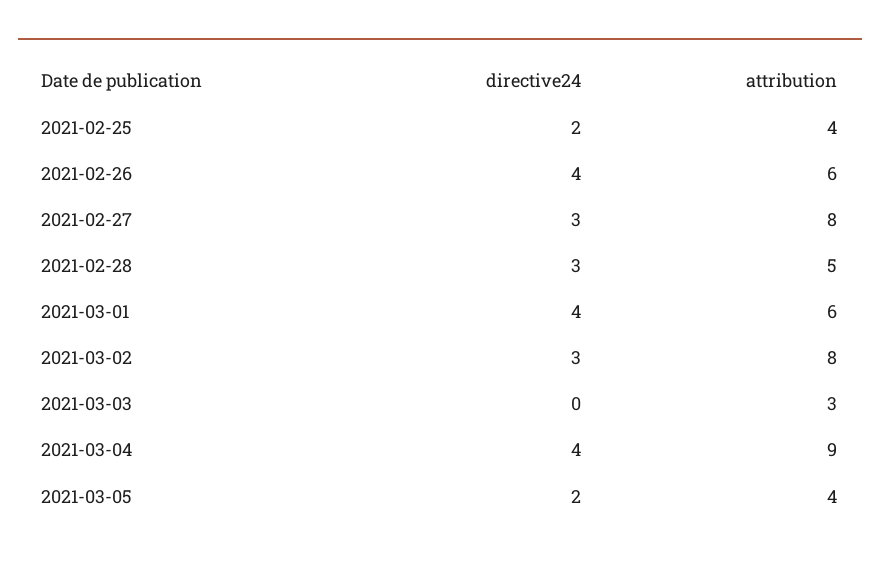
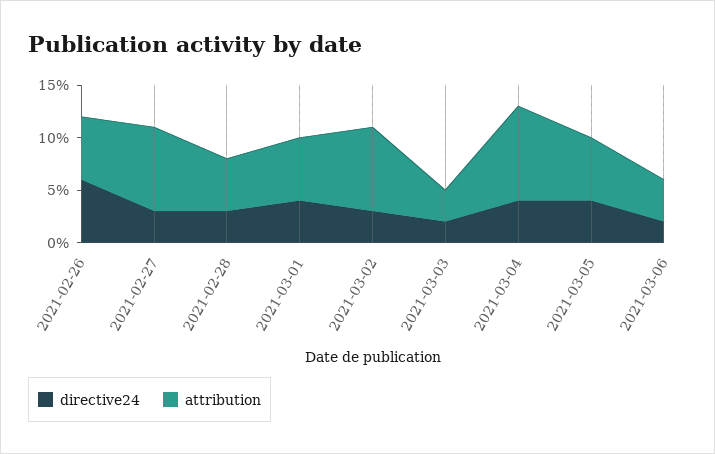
directive24, 2021-02-25: 2 -> none
attribution, 2021-02-25: 4 -> none
directive24, 2021-02-26: 4 -> 6
directive24, 2021-03-03: 0 -> 2
directive24, 2021-03-05: 2 -> 4
attribution, 2021-03-05: 4 -> 6
directive24, 2021-03-06: none -> 2
attribution, 2021-03-06: none -> 4

